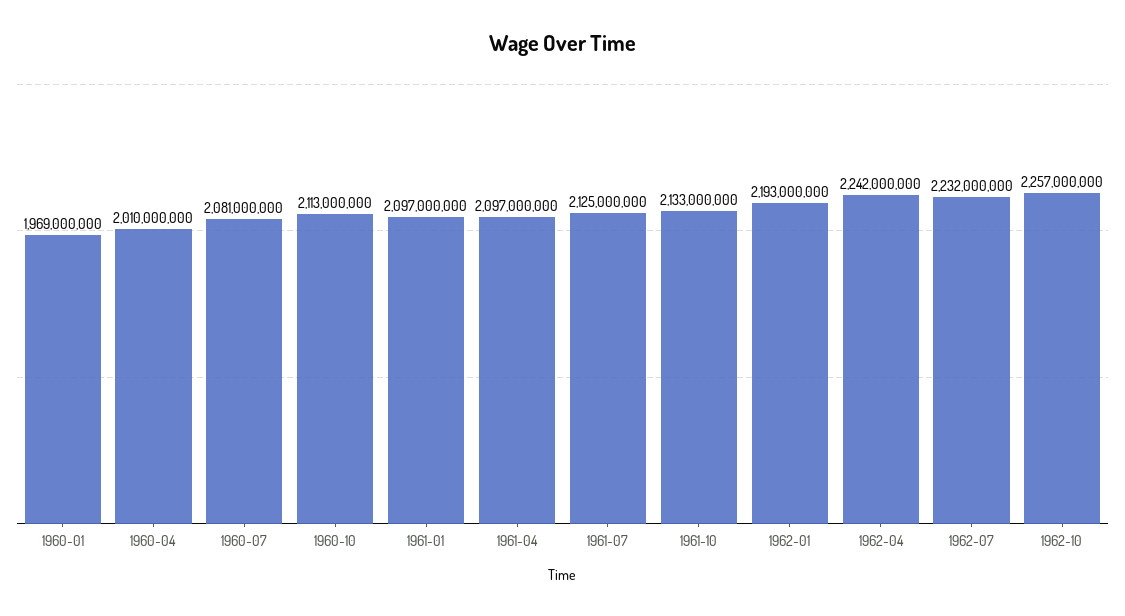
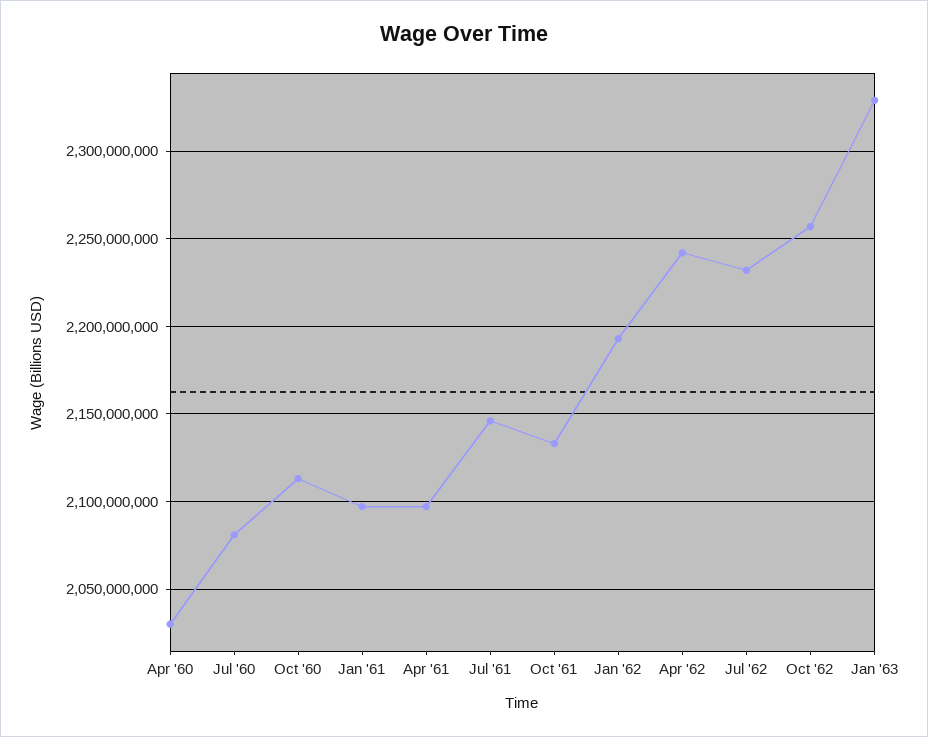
1960-01: 1969000000 -> none
1960-04: 2010000000 -> 2030000000
1961-07: 2125000000 -> 2145000000
Jan '63: none -> 2330000000

